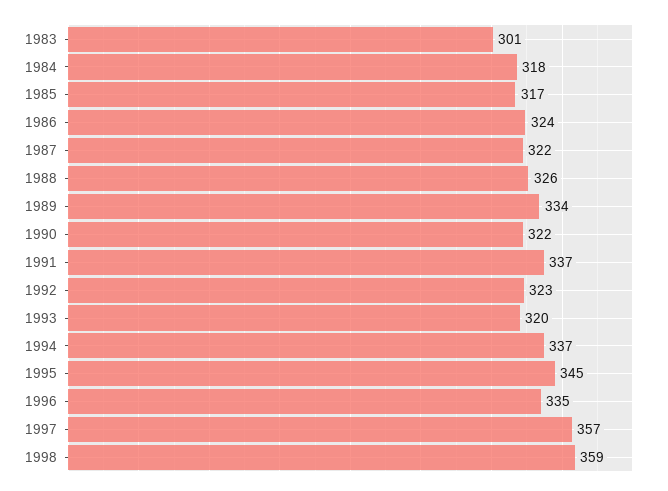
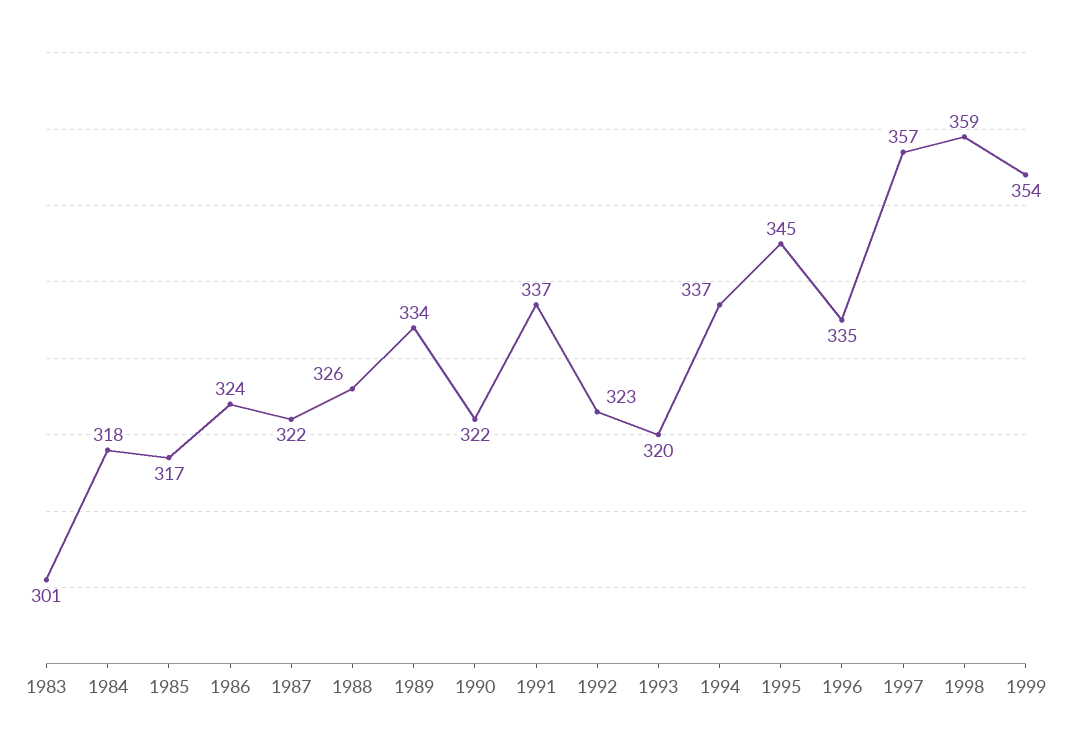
1999: none -> 354

